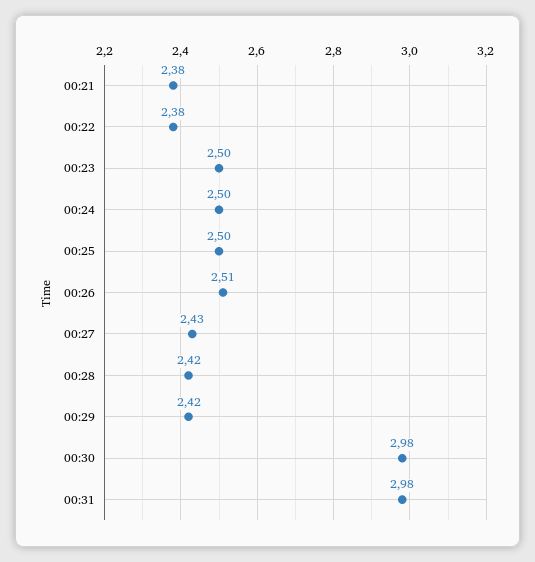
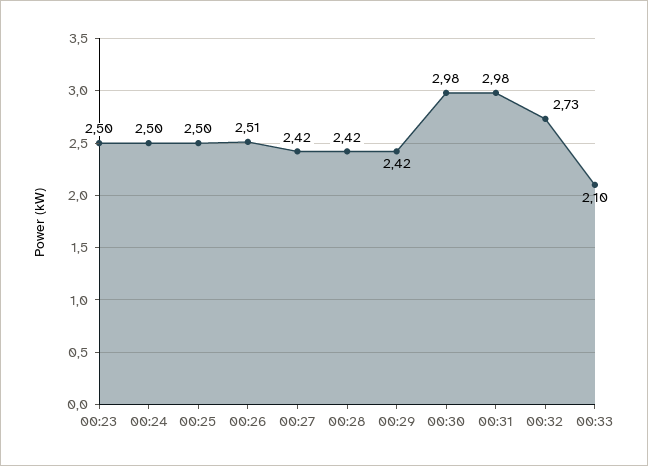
00:21: 2.38 -> none
00:22: 2.38 -> none
00:27: 2.43 -> 2.42
00:32: none -> 2.73
00:33: none -> 2.1

